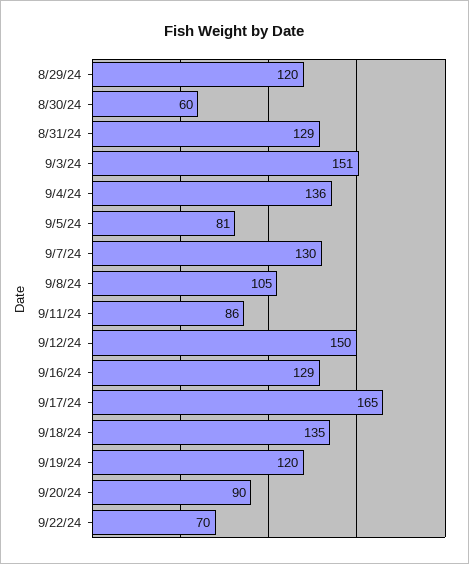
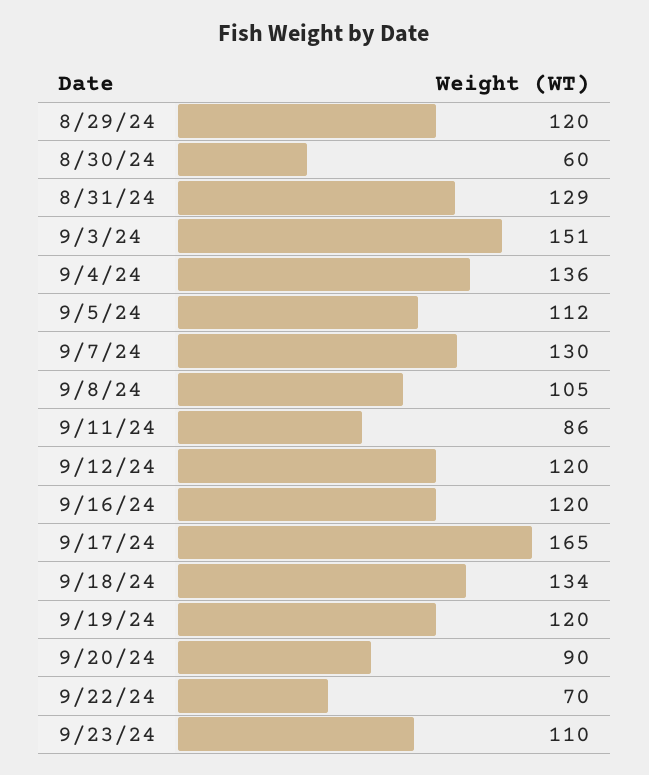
9/5/24: 81 -> 112
9/12/24: 150 -> 120
9/16/24: 129 -> 120
9/18/24: 135 -> 134
9/23/24: none -> 110

